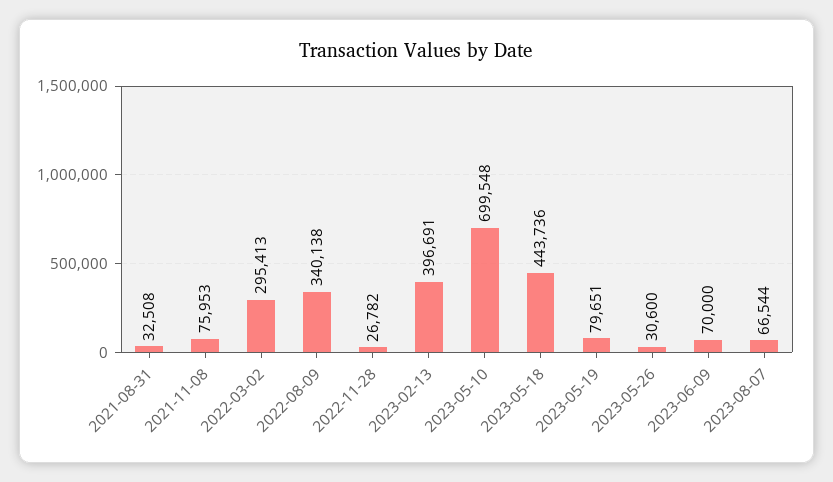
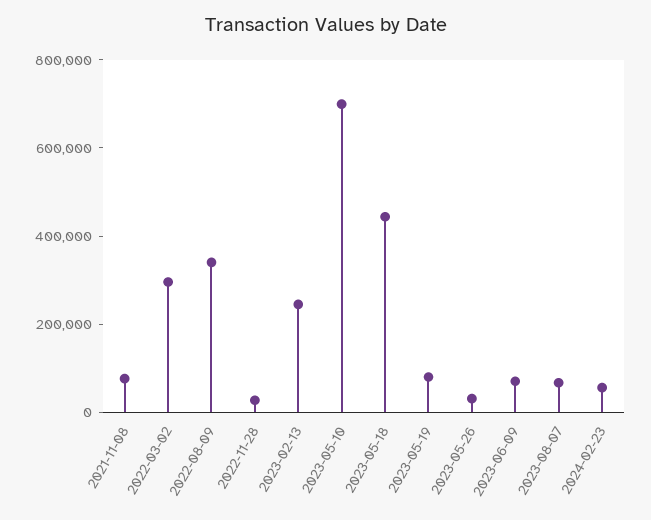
2021-08-31: 32508 -> none
2023-02-13: 396691 -> 250000
2024-02-23: none -> 50000

